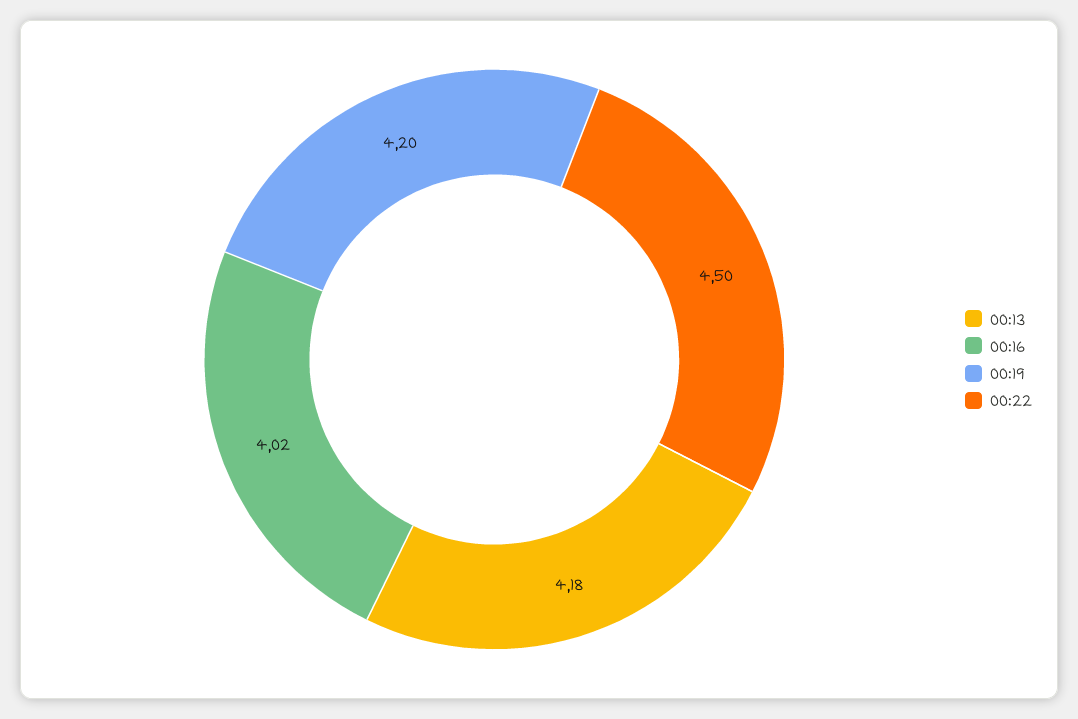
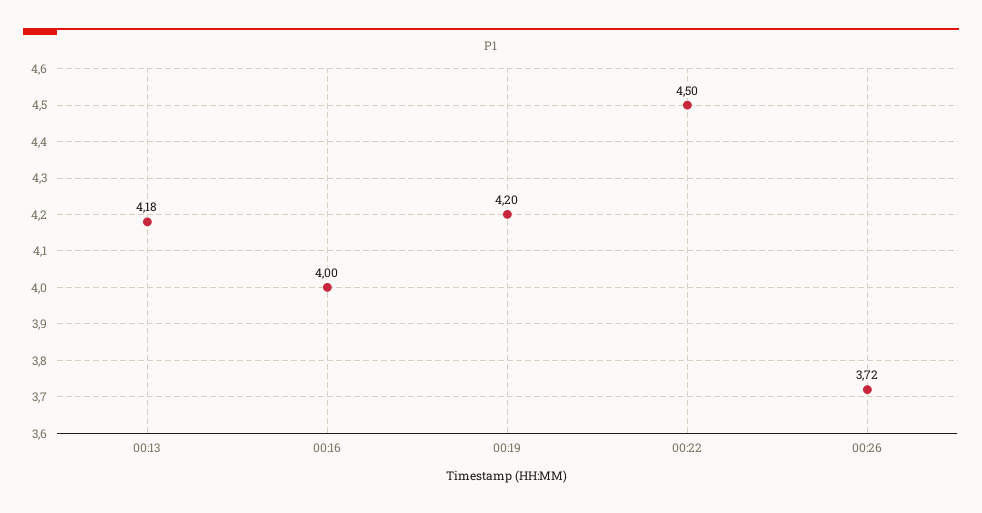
00:16: 4.02 -> 4
00:26: none -> 3.72

